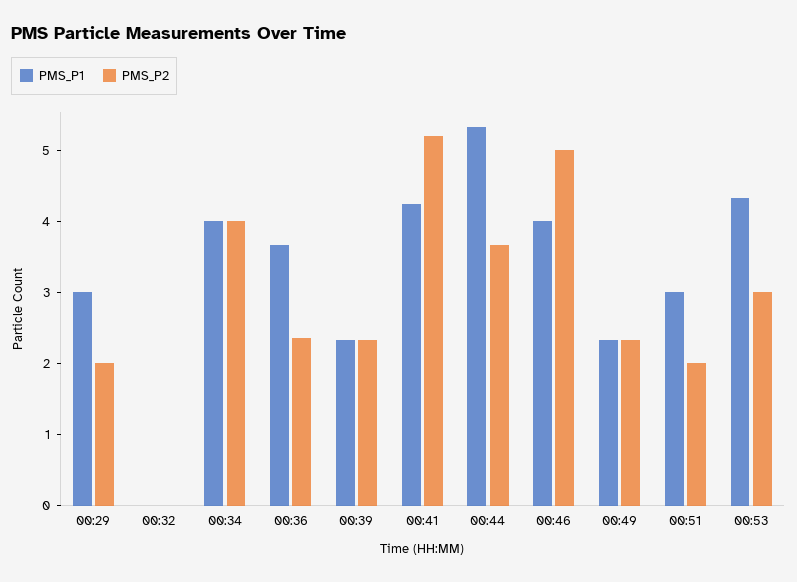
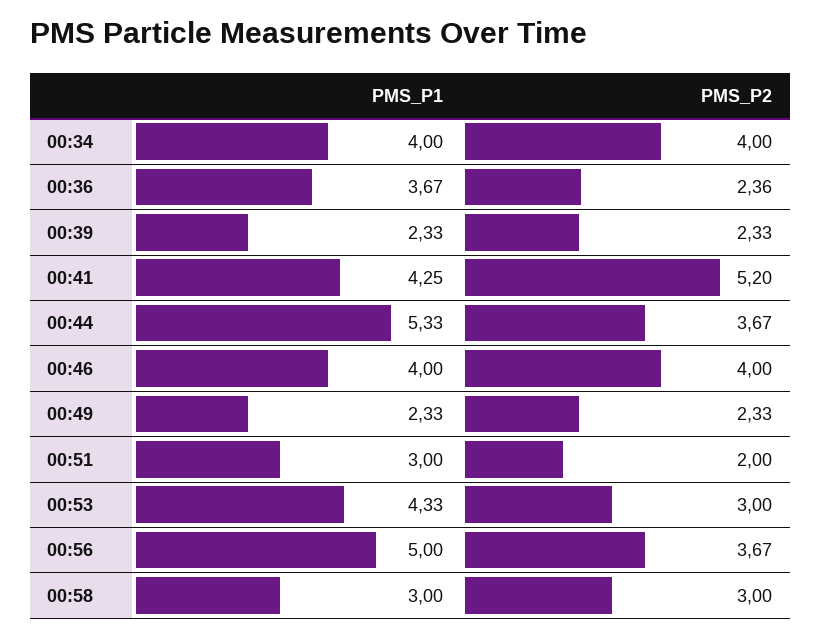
PMS_P1, 00:29: 3 -> none
PMS_P2, 00:29: 2 -> none
PMS_P1, 00:32: 0 -> none
PMS_P2, 00:32: 0 -> none
PMS_P2, 00:46: 5 -> 4
PMS_P1, 00:56: none -> 5
PMS_P2, 00:56: none -> 3.67
PMS_P1, 00:58: none -> 3
PMS_P2, 00:58: none -> 3

